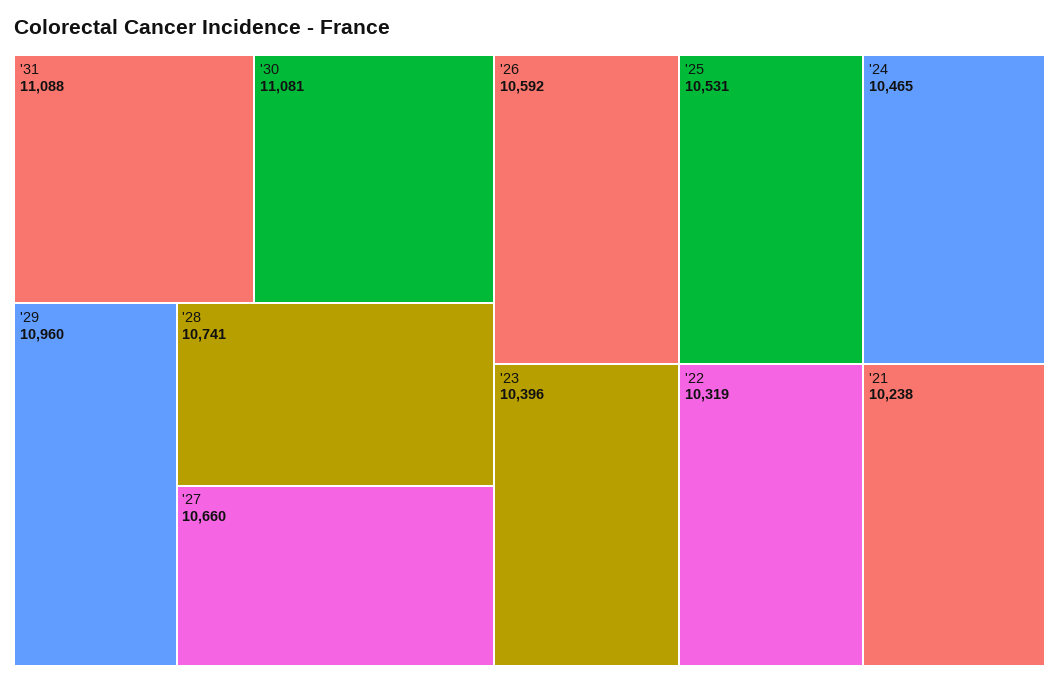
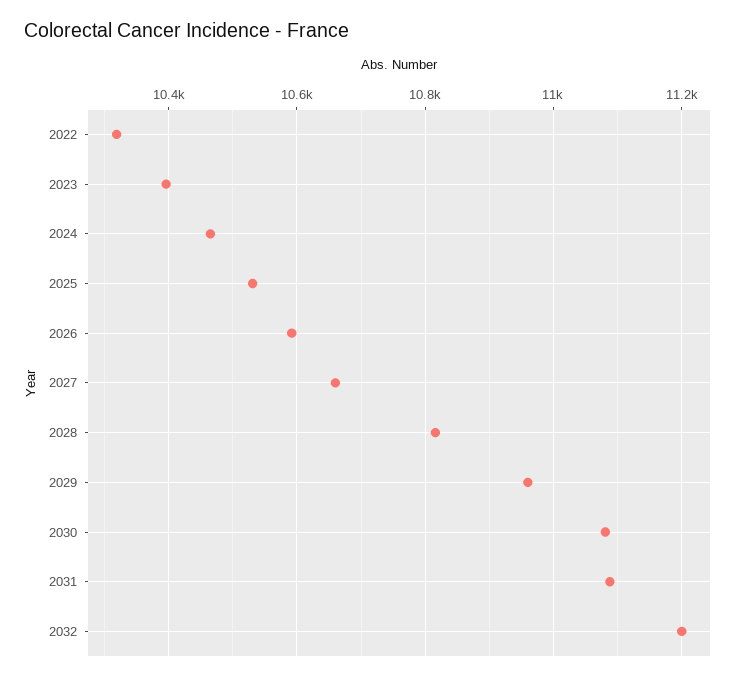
'28: 10741 -> 10820
'21: 10238 -> none
2032: none -> 11200

